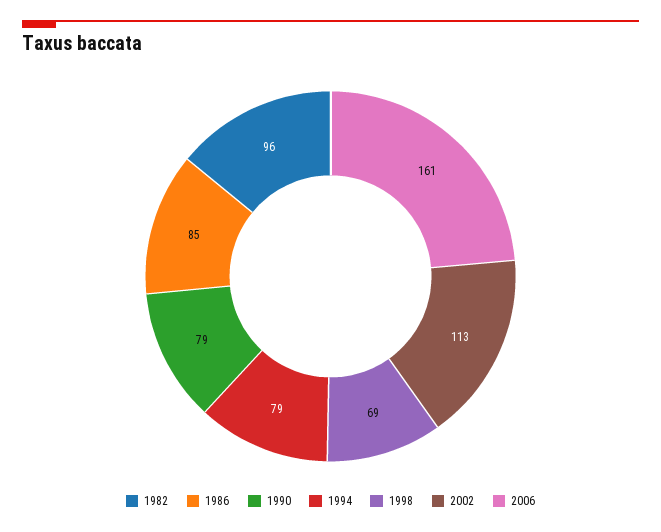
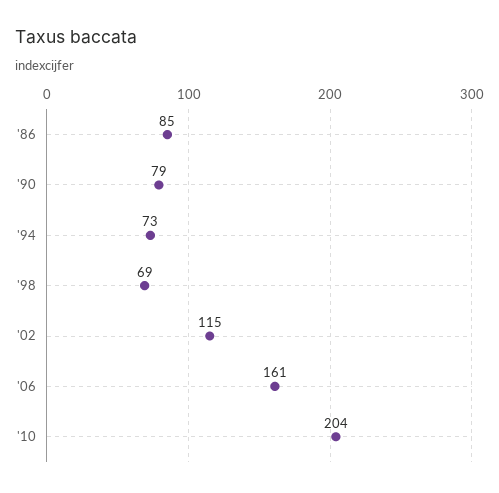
1982: 96 -> none
1994: 79 -> 73
2002: 113 -> 115
'10: none -> 204

